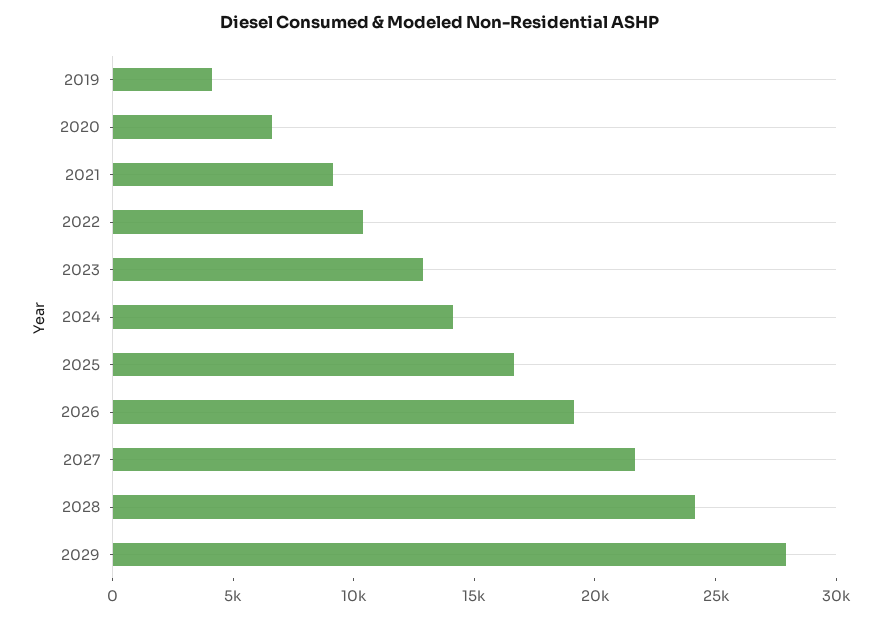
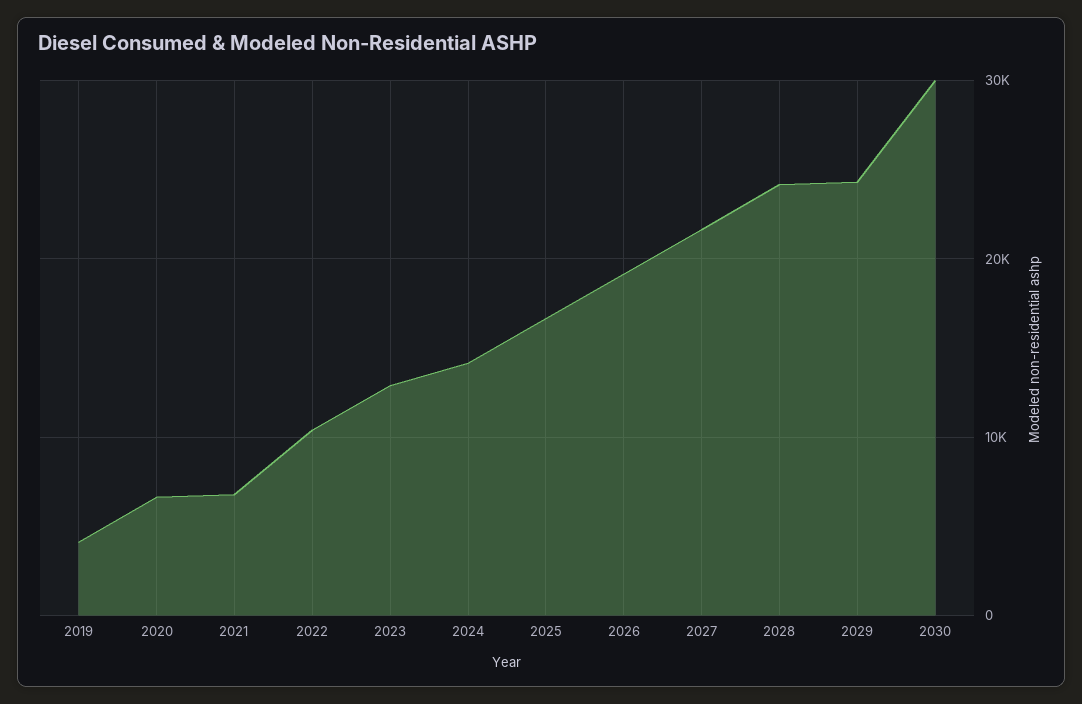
2021: 9000 -> 7000
2029: 28000 -> 24000
2030: none -> 30000

